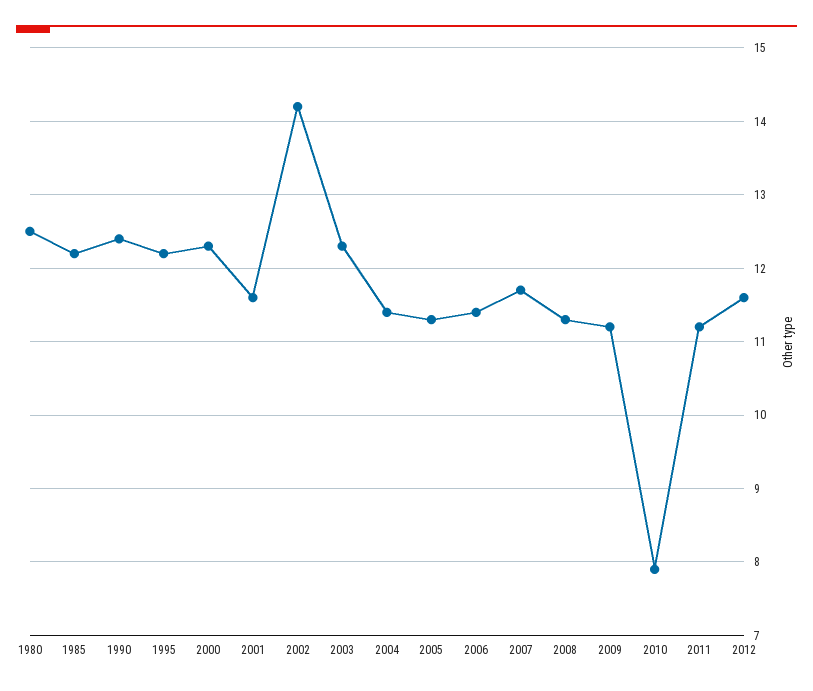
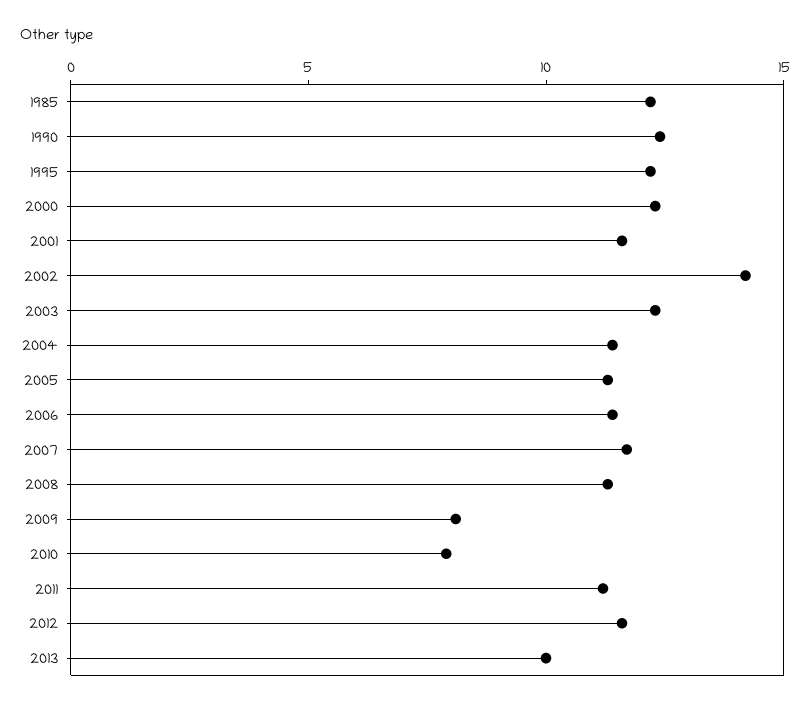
1980: 12.5 -> none
2009: 11.2 -> 8
2013: none -> 10

